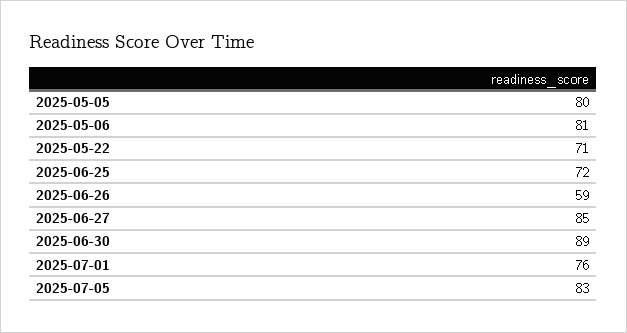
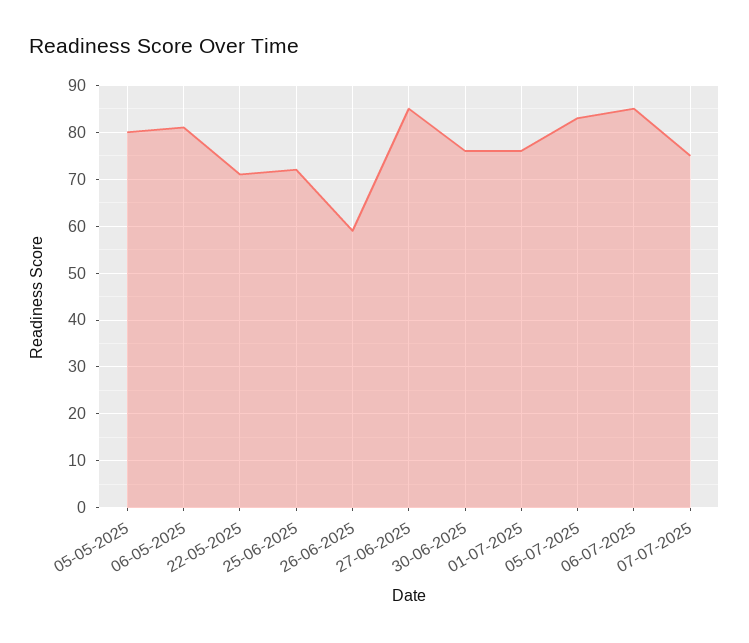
2025-06-30: 89 -> 75
06-07-2025: none -> 85
07-07-2025: none -> 75

